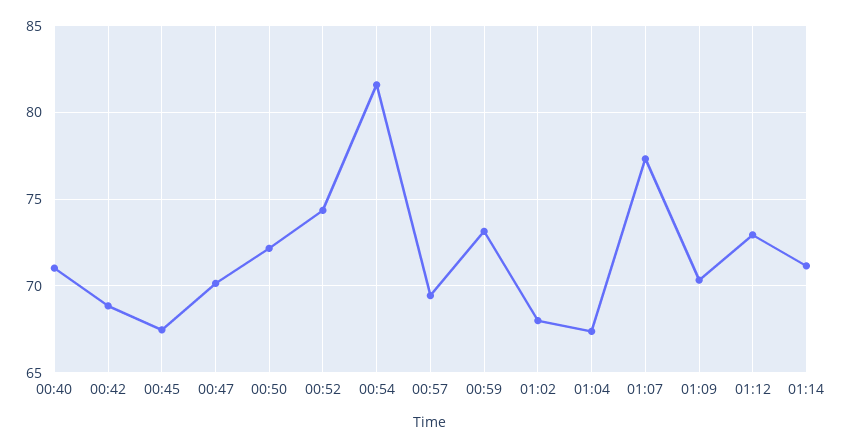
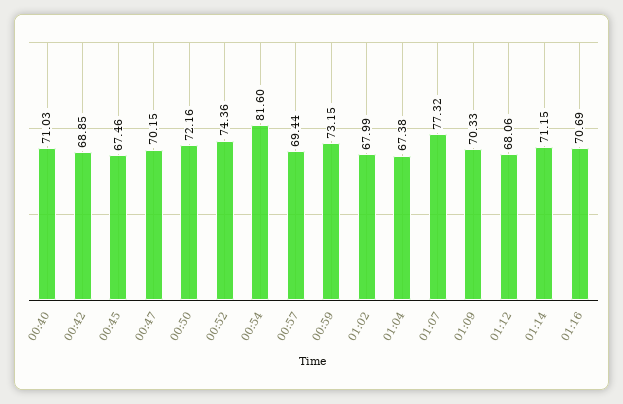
01:12: 73 -> 68.06
01:16: none -> 70.69

